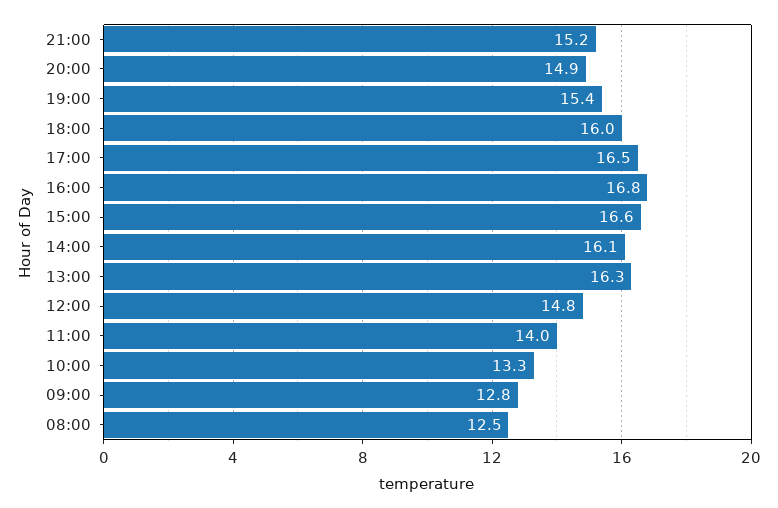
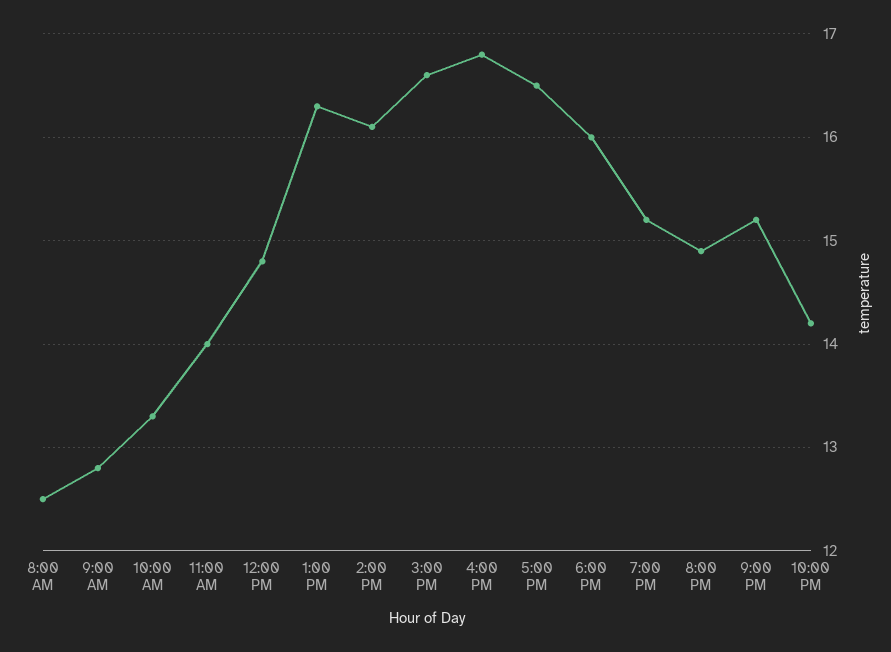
19:00: 15.4 -> 15.2
10:00 PM: none -> 14.2

